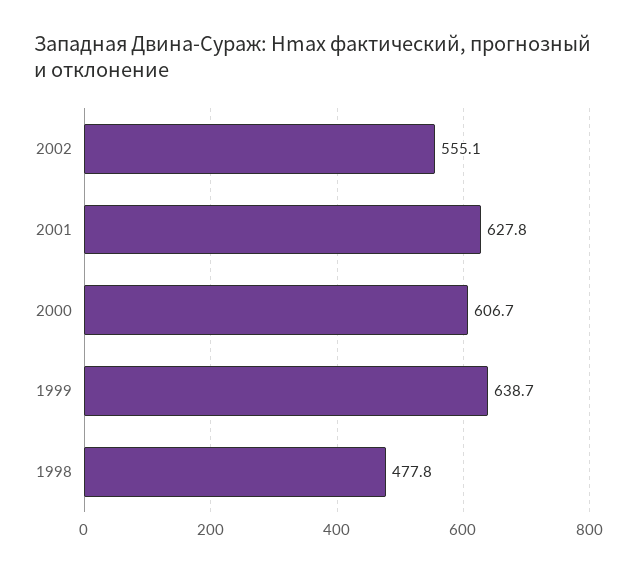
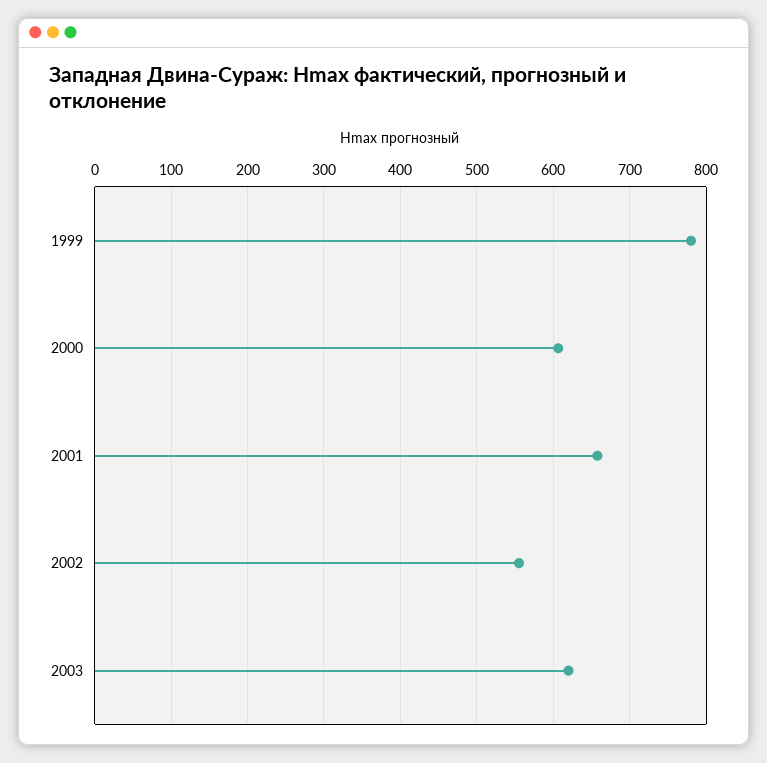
2001: 627.8 -> 660
1999: 638.7 -> 780
1998: 477.8 -> none
2003: none -> 620

